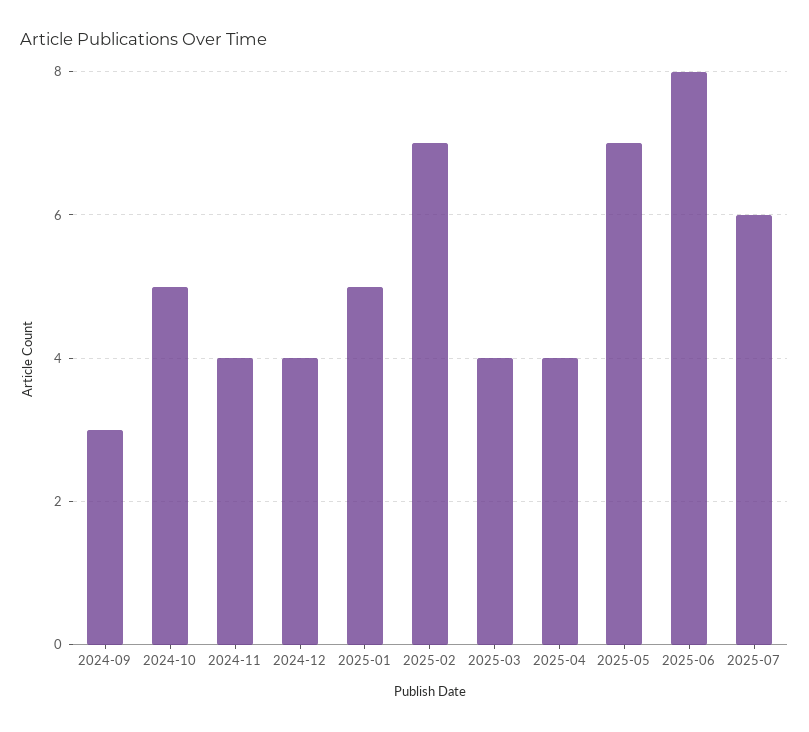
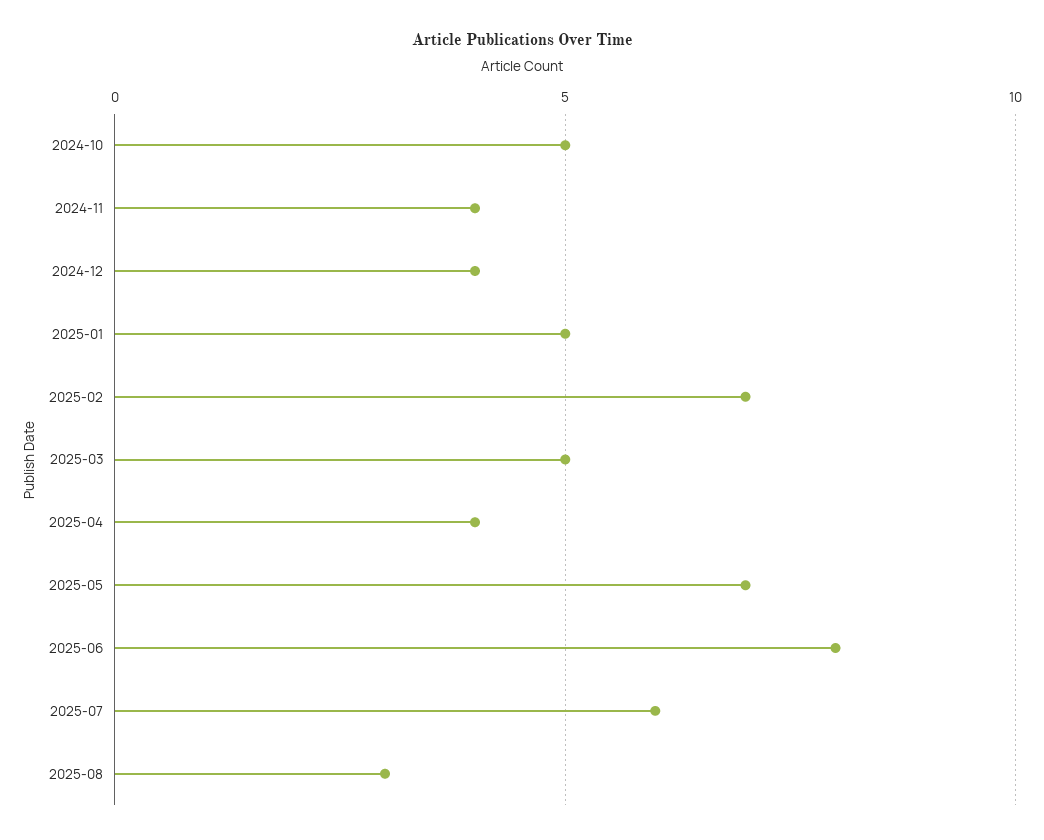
2024-09: 3 -> none
2025-03: 4 -> 5
2025-08: none -> 3

